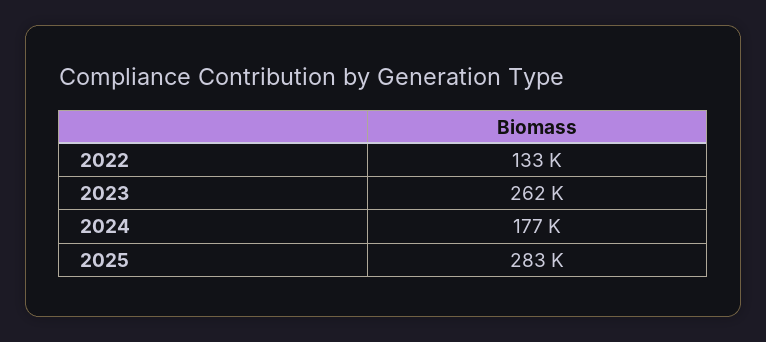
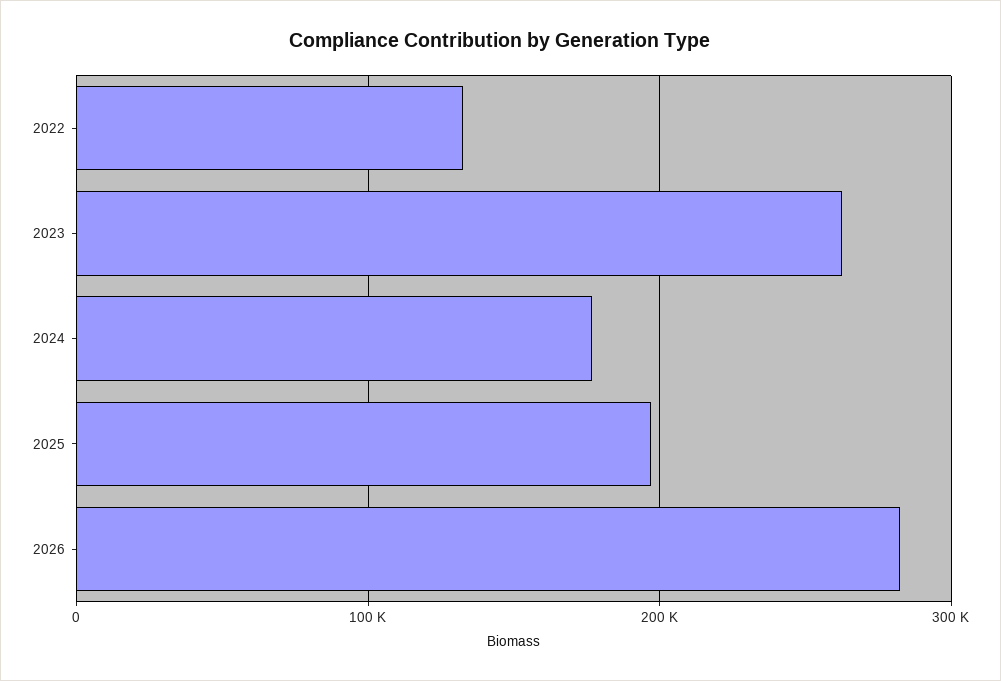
2025: 283000 -> 200000
2026: none -> 280000

